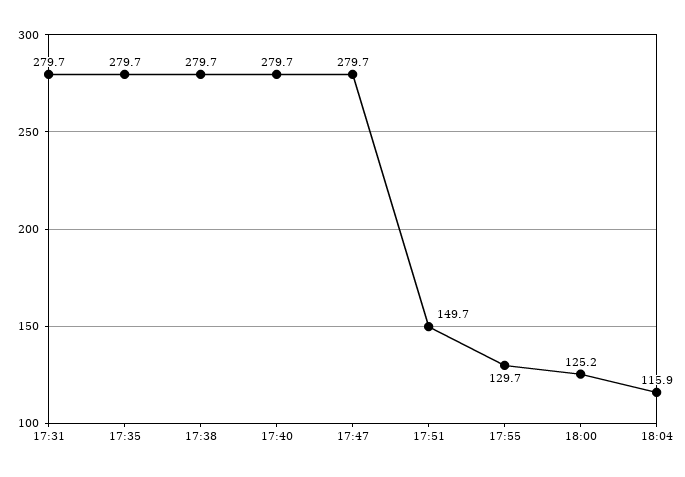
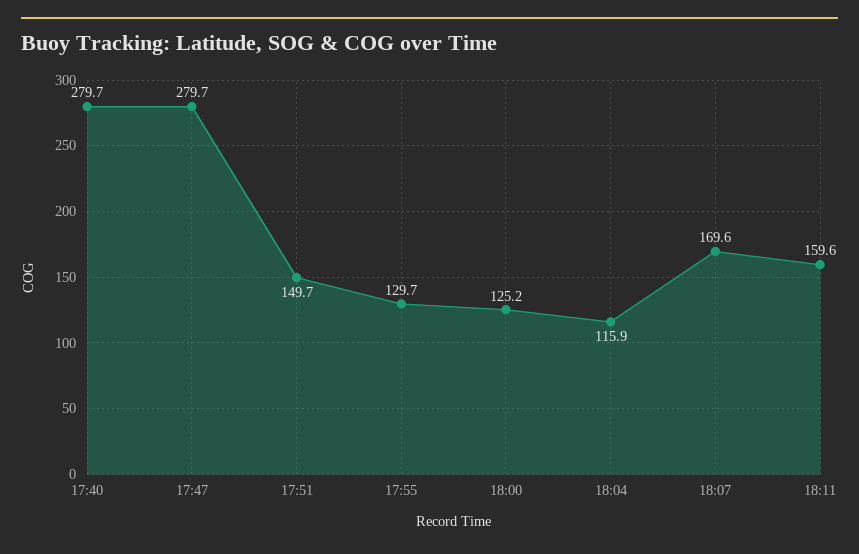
17:31: 279.7 -> none
17:35: 279.7 -> none
17:38: 279.7 -> none
18:07: none -> 169.6
18:11: none -> 159.6

